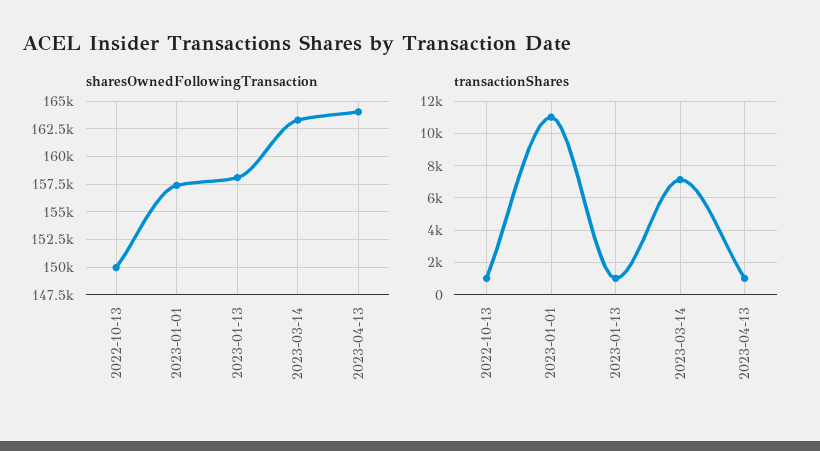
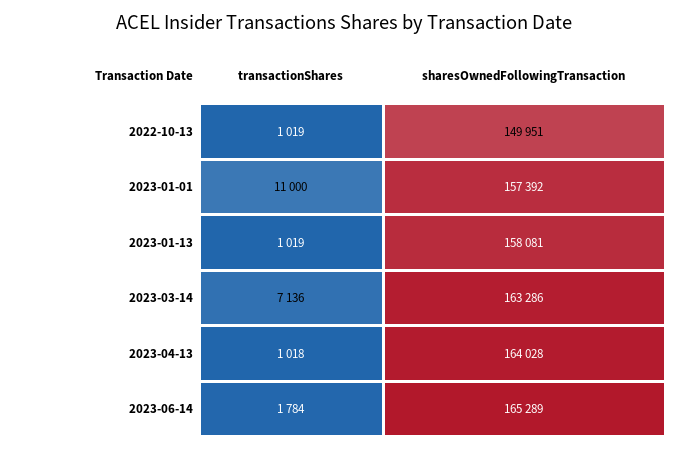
transactionShares, 2023-06-14: none -> 1784
sharesOwnedFollowingTransaction, 2023-06-14: none -> 165289

